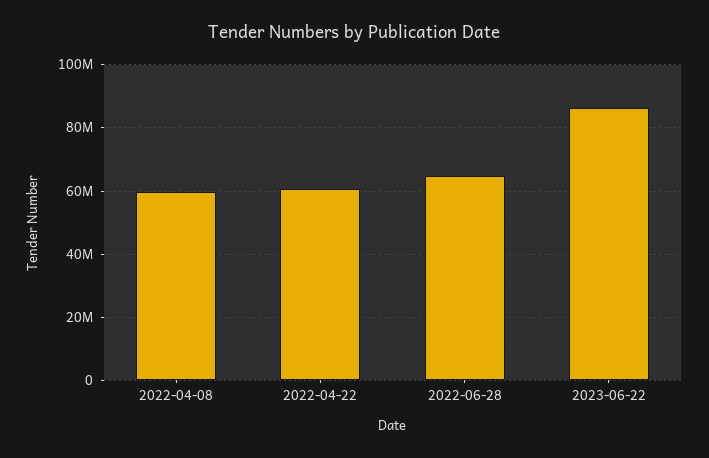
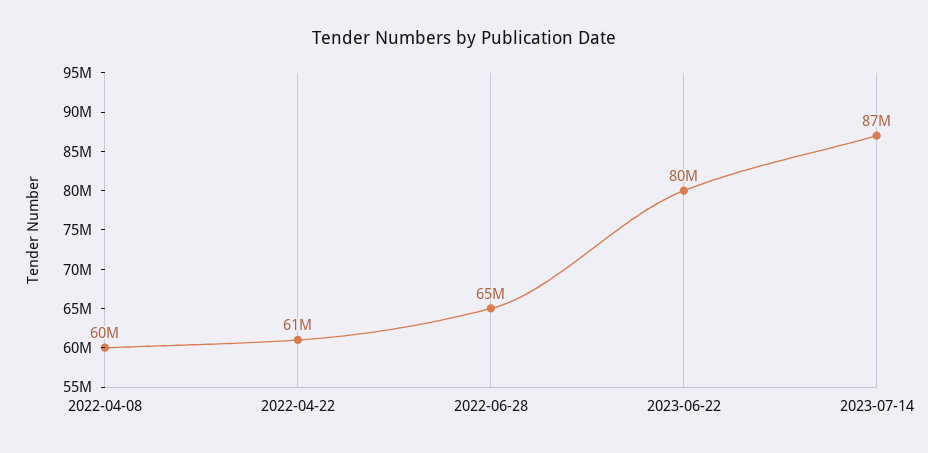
2023-06-22: 86000000 -> 80000000
2023-07-14: none -> 87000000

